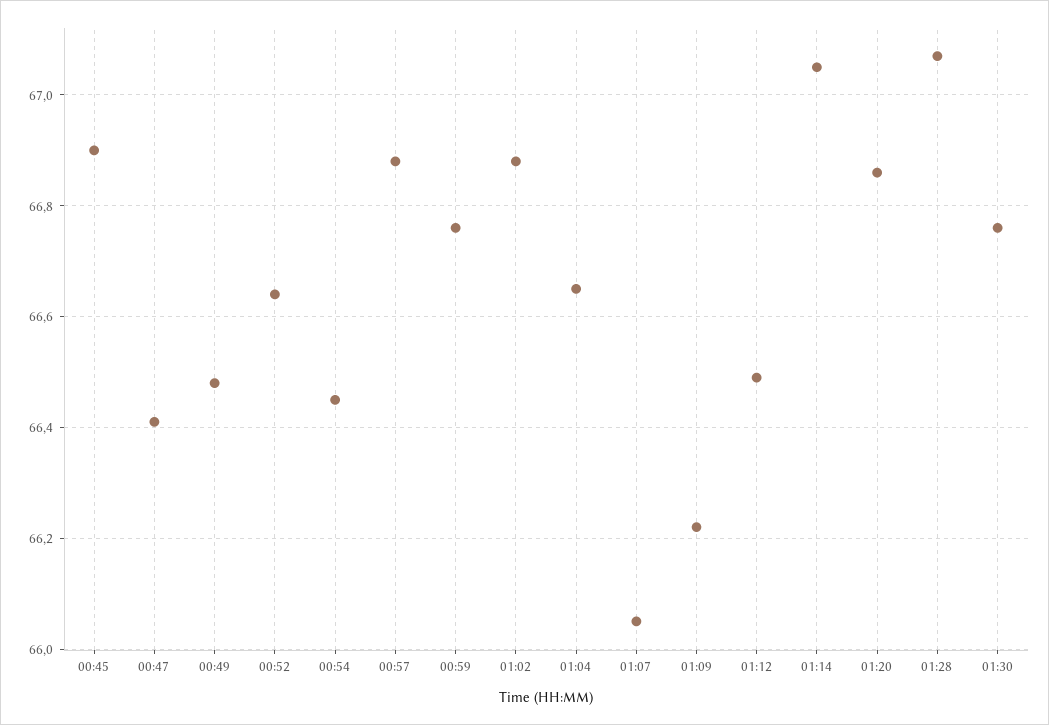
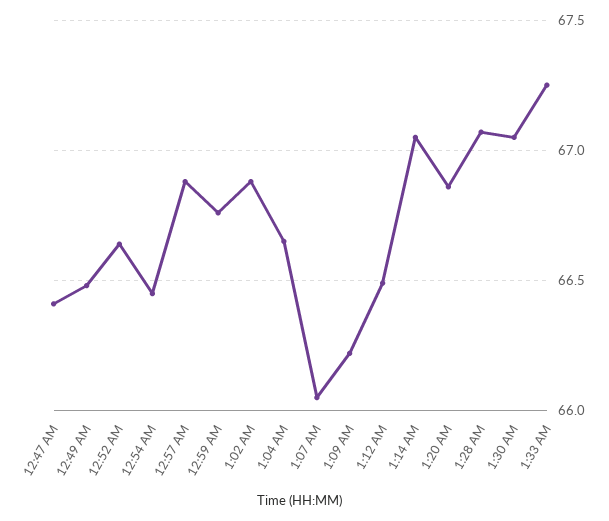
00:45: 66.9 -> none
01:30: 66.75 -> 67.05
1:33 AM: none -> 67.25

